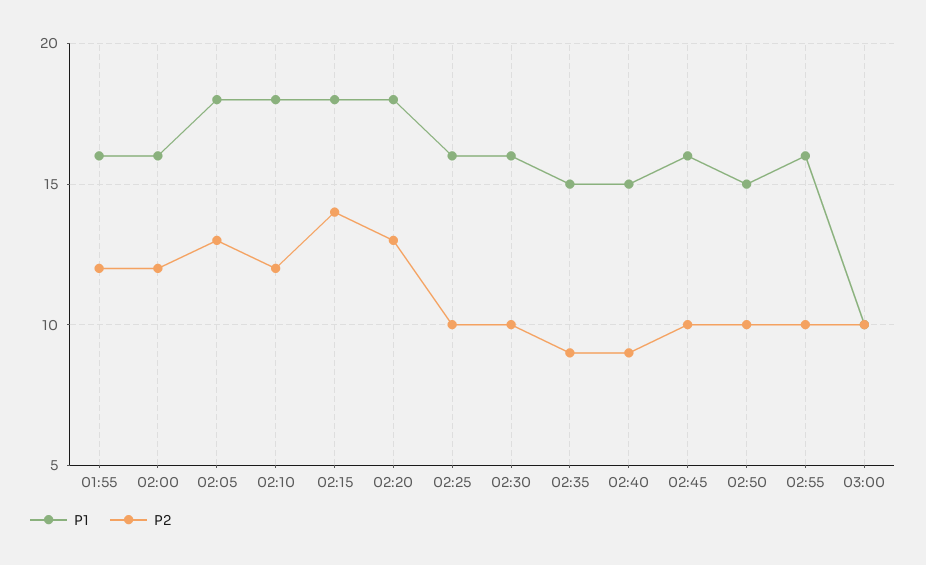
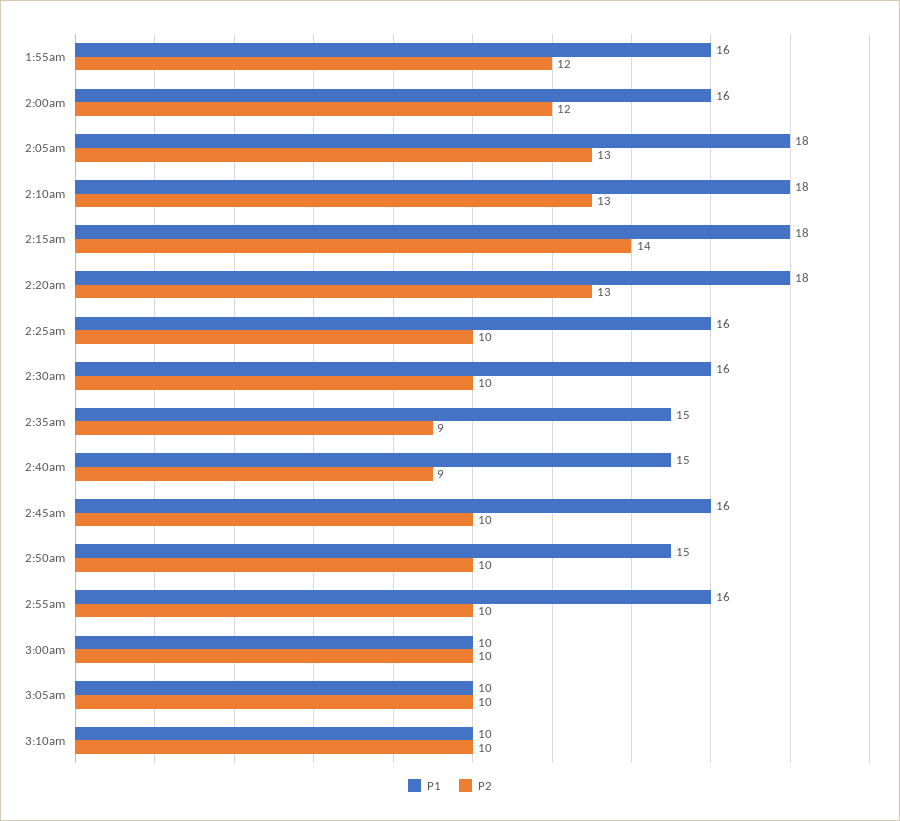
P2, 02:10: 12 -> 13
P1, 3:05am: none -> 10
P2, 3:05am: none -> 10
P1, 3:10am: none -> 10
P2, 3:10am: none -> 10

